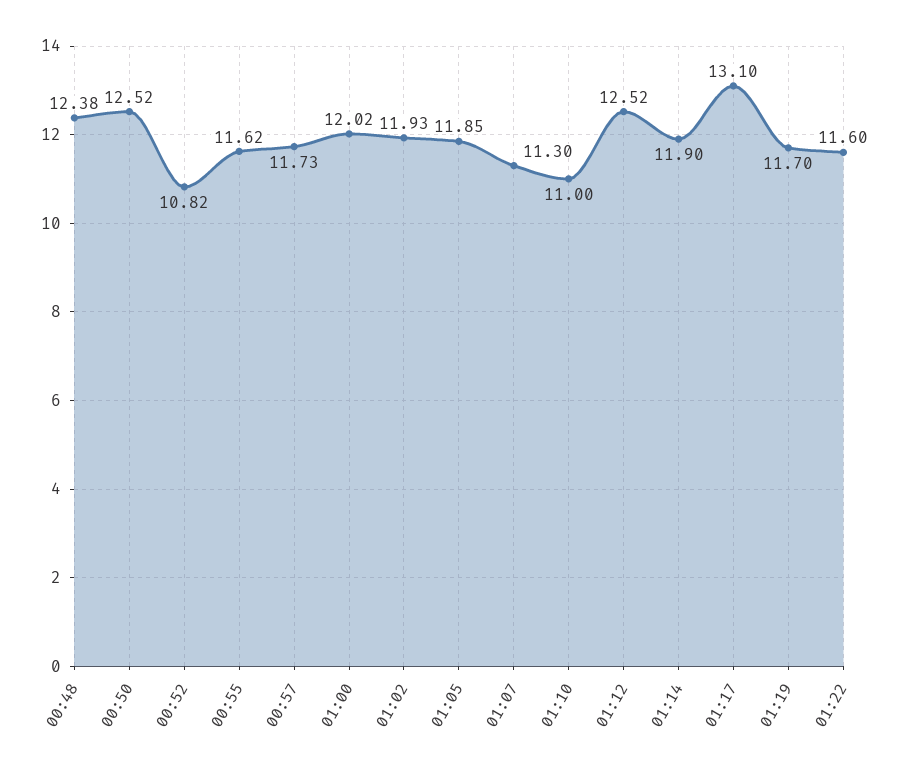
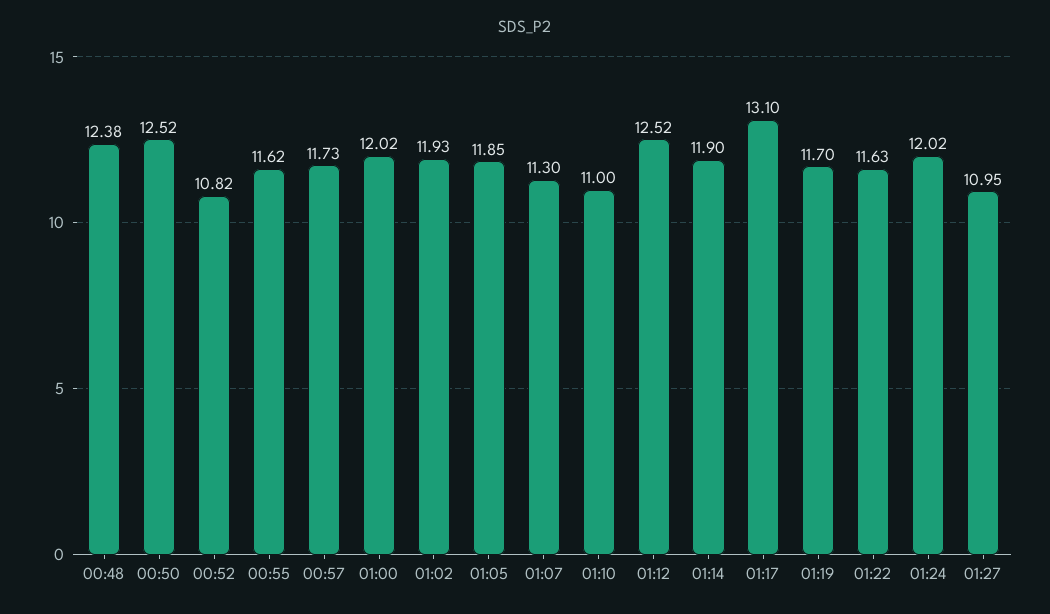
01:22: 11.6 -> 11.63
01:24: none -> 12.02
01:27: none -> 10.95

